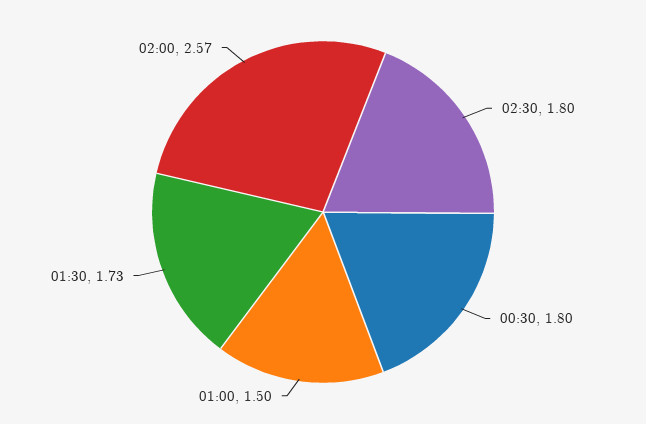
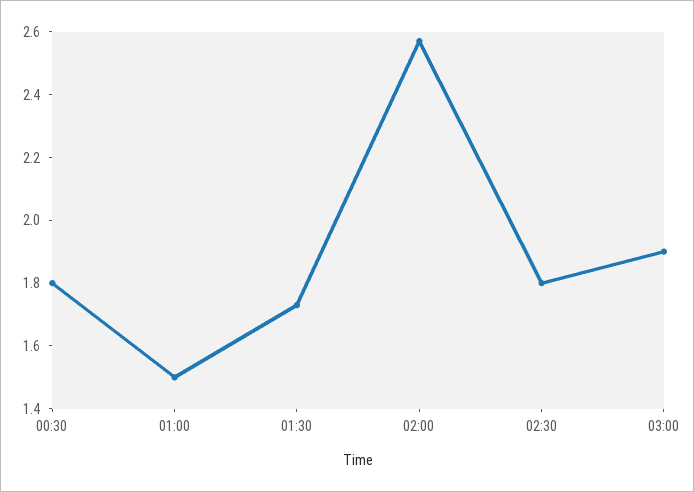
03:00: none -> 1.9

